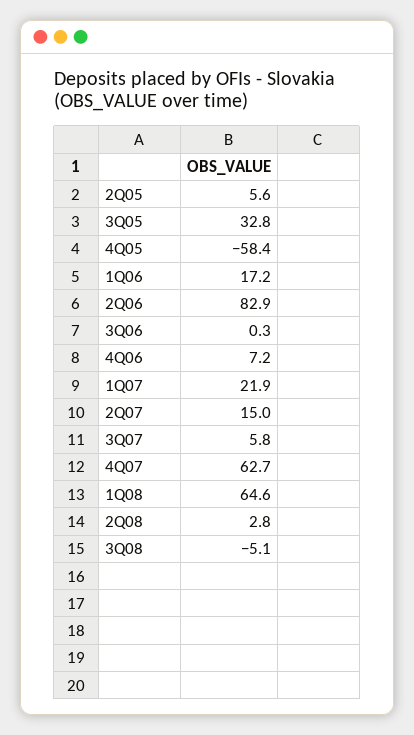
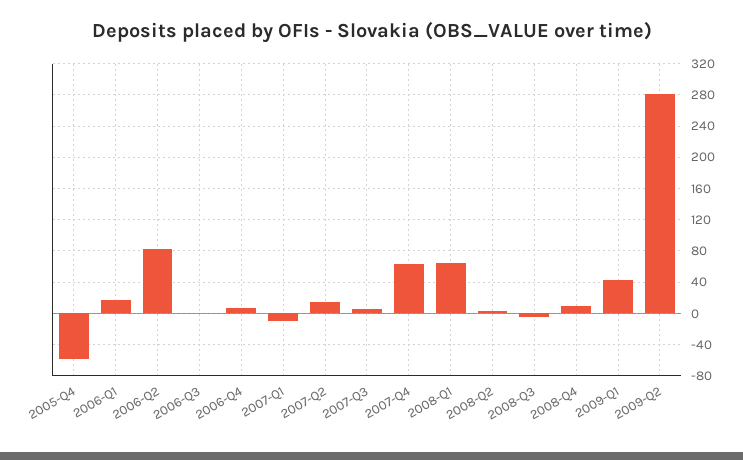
2Q05: 5.6 -> none
3Q05: 32.8 -> none
1Q07: 21.9 -> -10
2008-Q4: none -> 10
2009-Q1: none -> 40
2009-Q2: none -> 280

